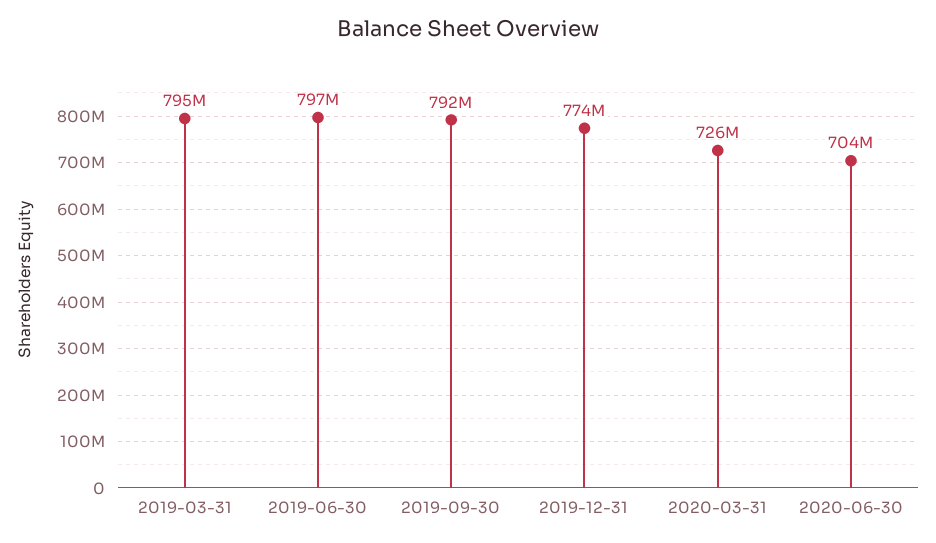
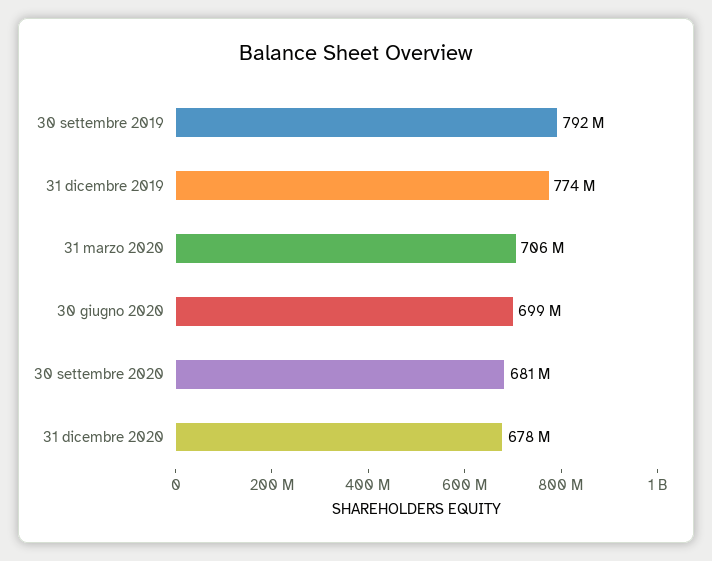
2019-03-31: 795000000 -> none
2019-06-30: 797000000 -> none
2020-03-31: 726000000 -> 706000000
2020-06-30: 704000000 -> 699000000
30 settembre 2020: none -> 681000000
31 dicembre 2020: none -> 678000000

